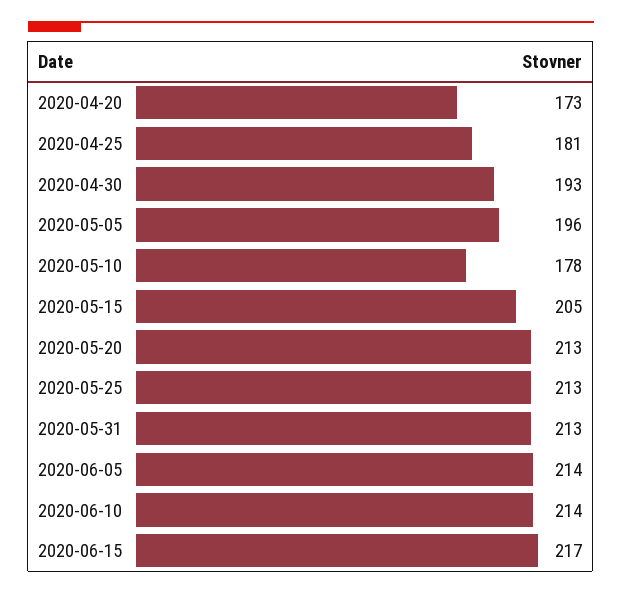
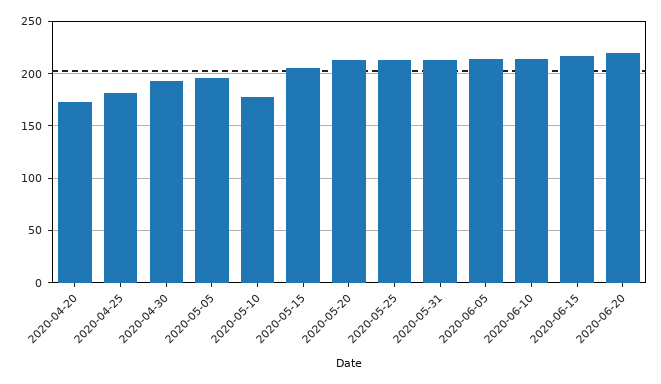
2020-06-20: none -> 220

